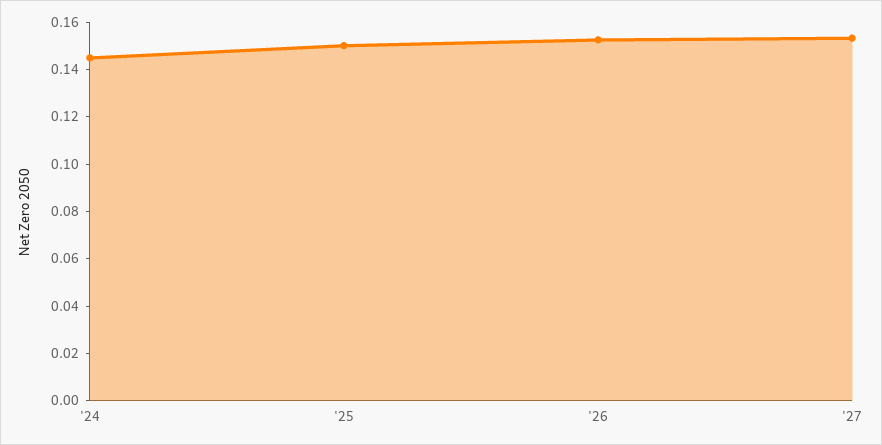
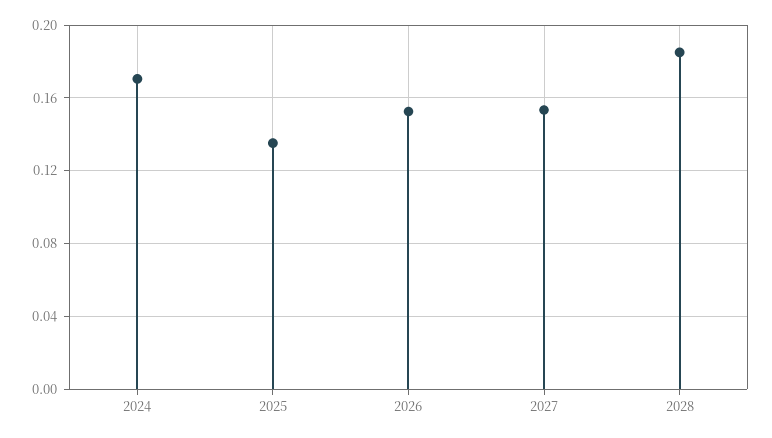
'24: 0.145 -> 0.17
'25: 0.15 -> 0.135
2028: none -> 0.185

